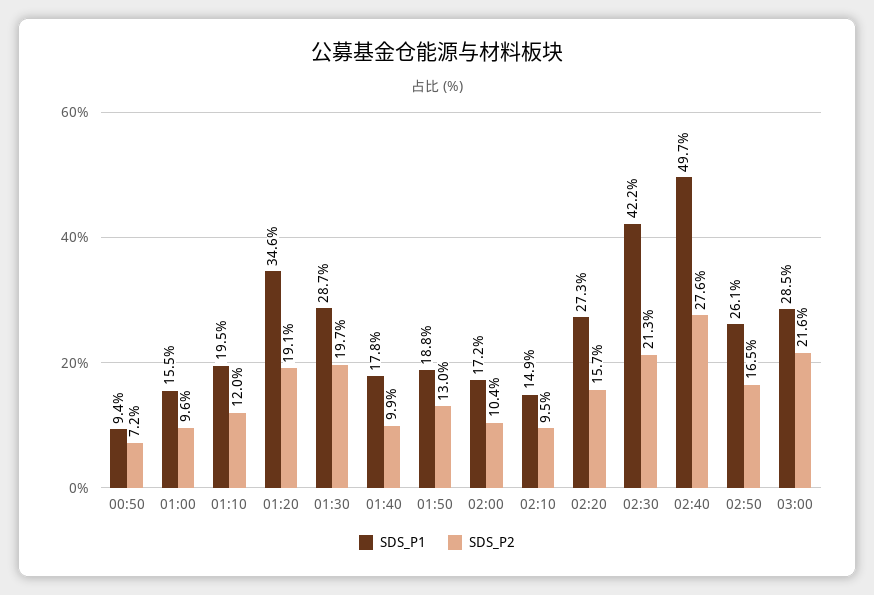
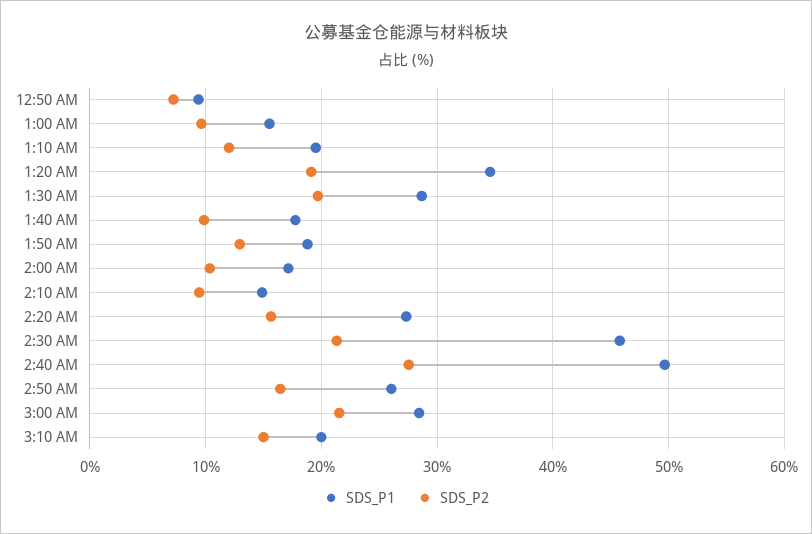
SDS_P1, 02:30: 42.2 -> 46
SDS_P1, 3:10 AM: none -> 20
SDS_P2, 3:10 AM: none -> 15

